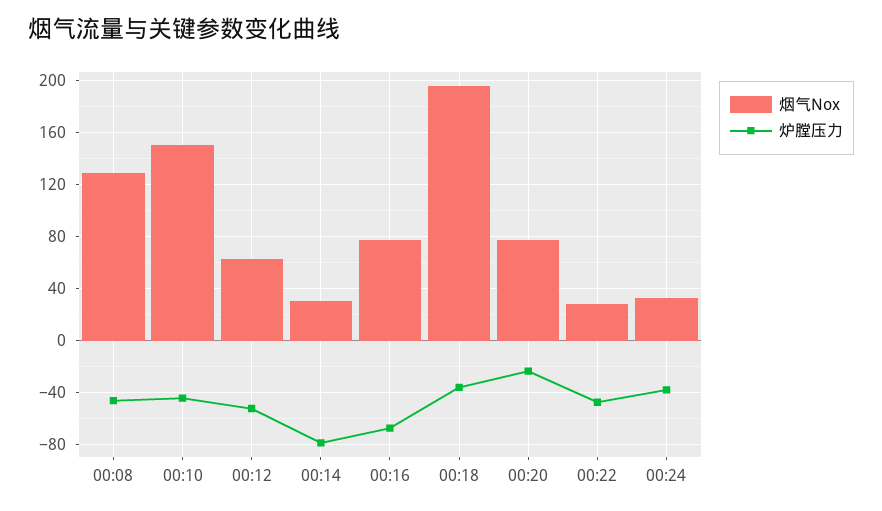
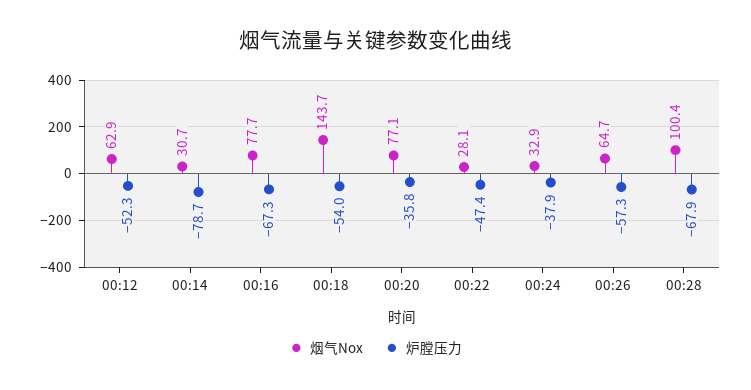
烟气Nox, 00:08: 130 -> none
炉膛压力, 00:08: -45 -> none
烟气Nox, 00:10: 150 -> none
炉膛压力, 00:10: -45 -> none
烟气Nox, 00:18: 195 -> 143.7
炉膛压力, 00:18: -35 -> -54
炉膛压力, 00:20: -25 -> -35.8
烟气Nox, 00:26: none -> 64.7
炉膛压力, 00:26: none -> -57.3
烟气Nox, 00:28: none -> 100.4
炉膛压力, 00:28: none -> -67.9

